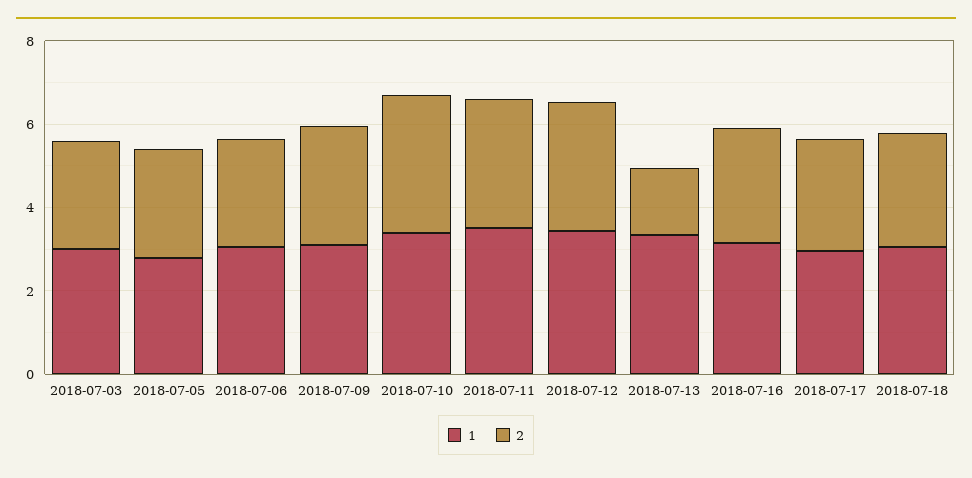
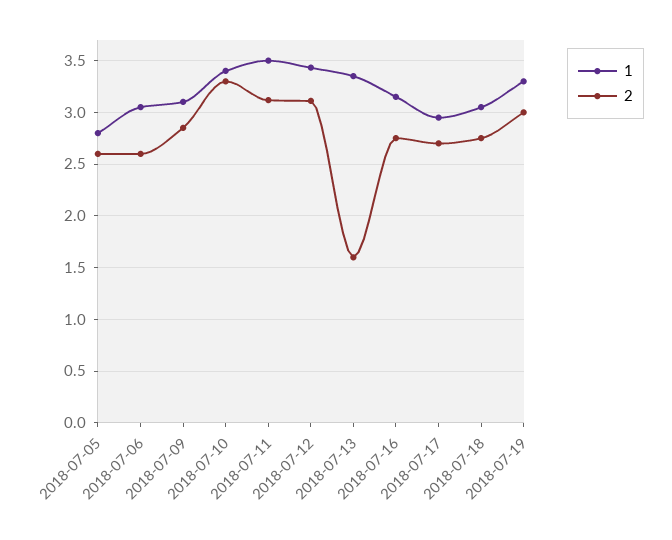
1, 2018-07-03: 3 -> none
2, 2018-07-03: 2.5 -> none
1, 2018-07-19: none -> 3.3
2, 2018-07-19: none -> 3

